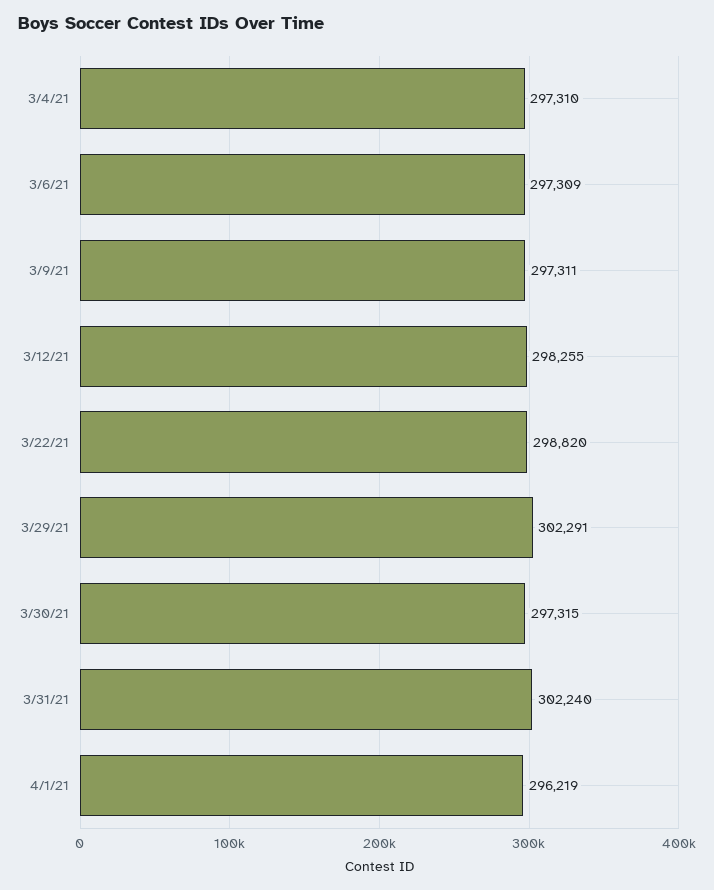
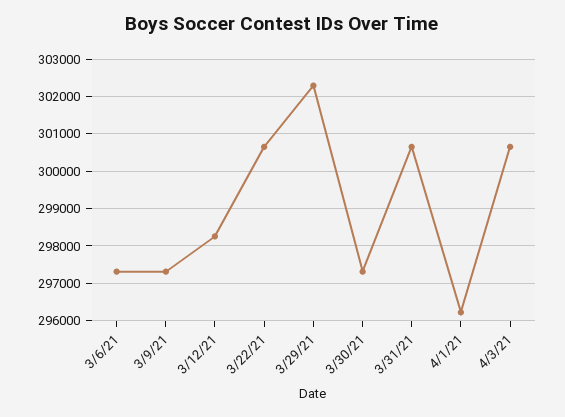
3/4/21: 297310 -> none
3/22/21: 298820 -> 300600
3/31/21: 302240 -> 300600
4/3/21: none -> 300600

